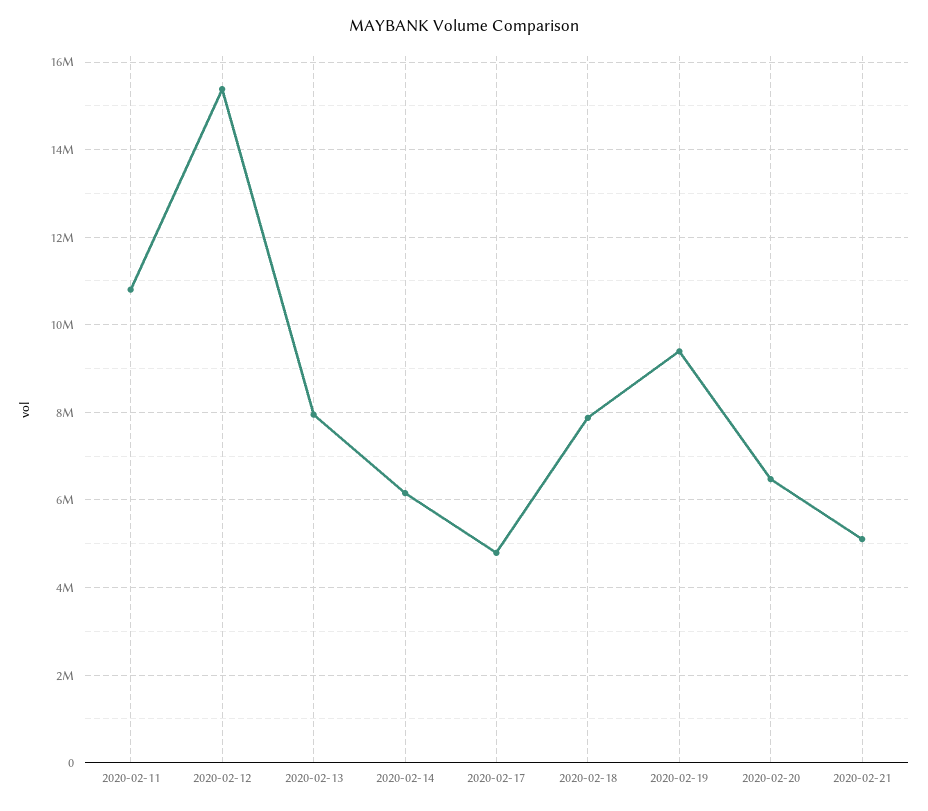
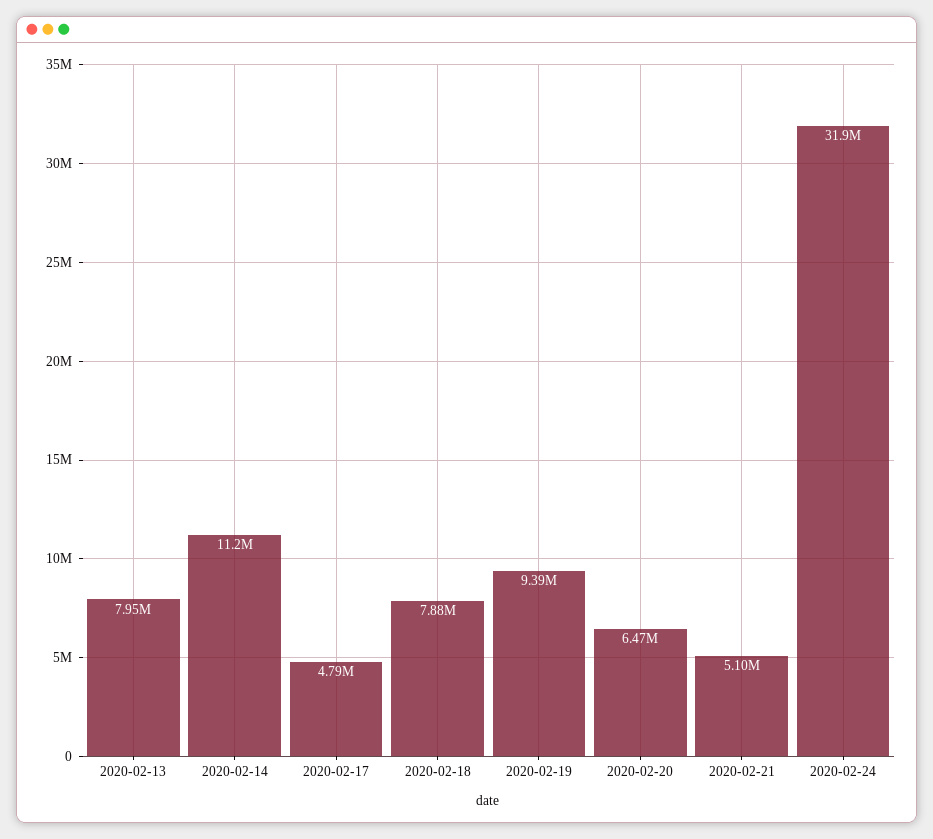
2020-02-11: 10800000 -> none
2020-02-12: 15400000 -> none
2020-02-14: 6200000 -> 11200000
2020-02-24: none -> 31900000

